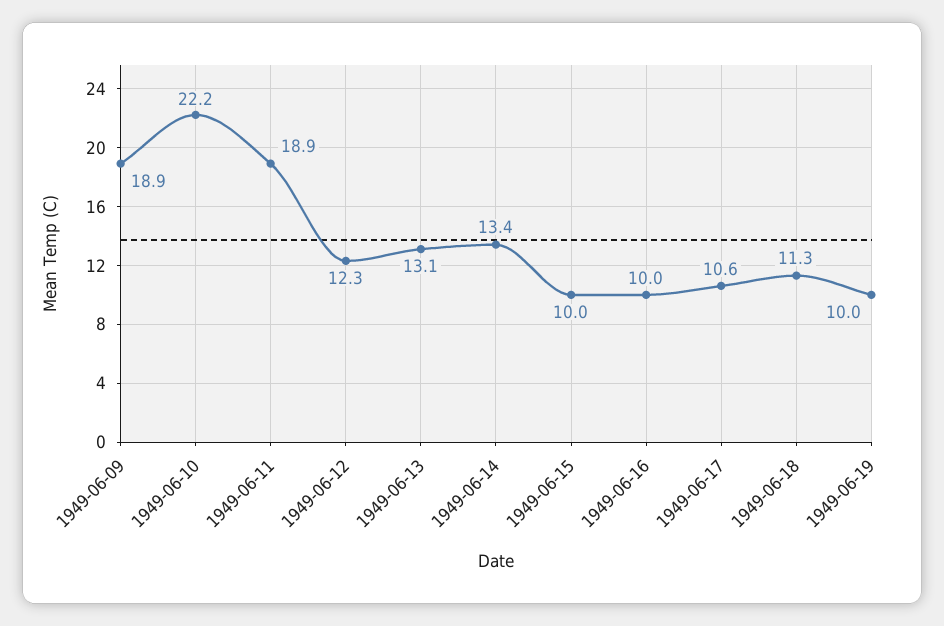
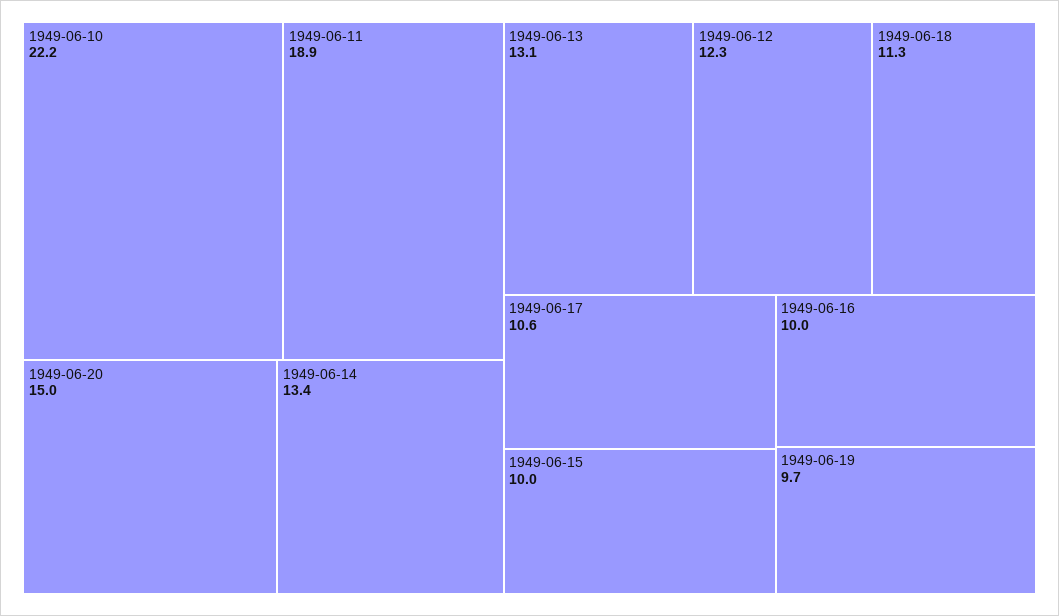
1949-06-09: 18.9 -> none
1949-06-19: 10 -> 9.7
1949-06-20: none -> 15

